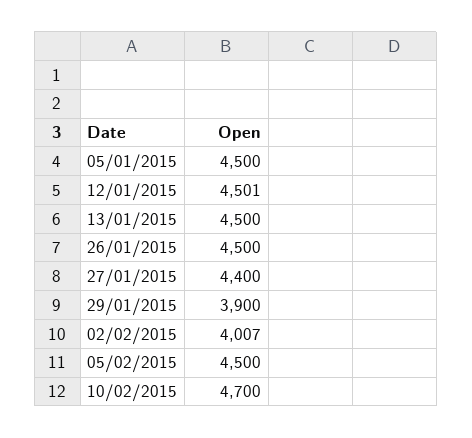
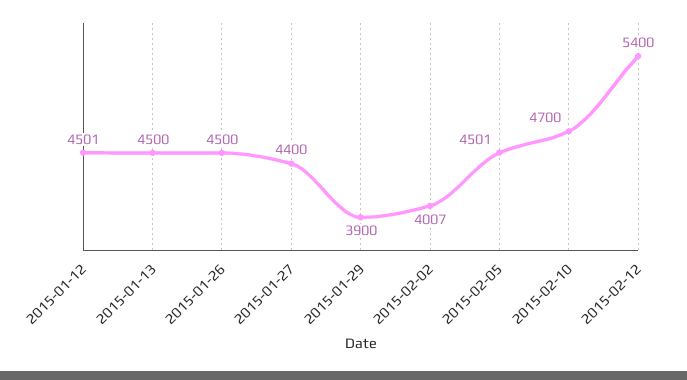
05/01/2015: 4500 -> none
05/02/2015: 4500 -> 4501
2015-02-12: none -> 5400

